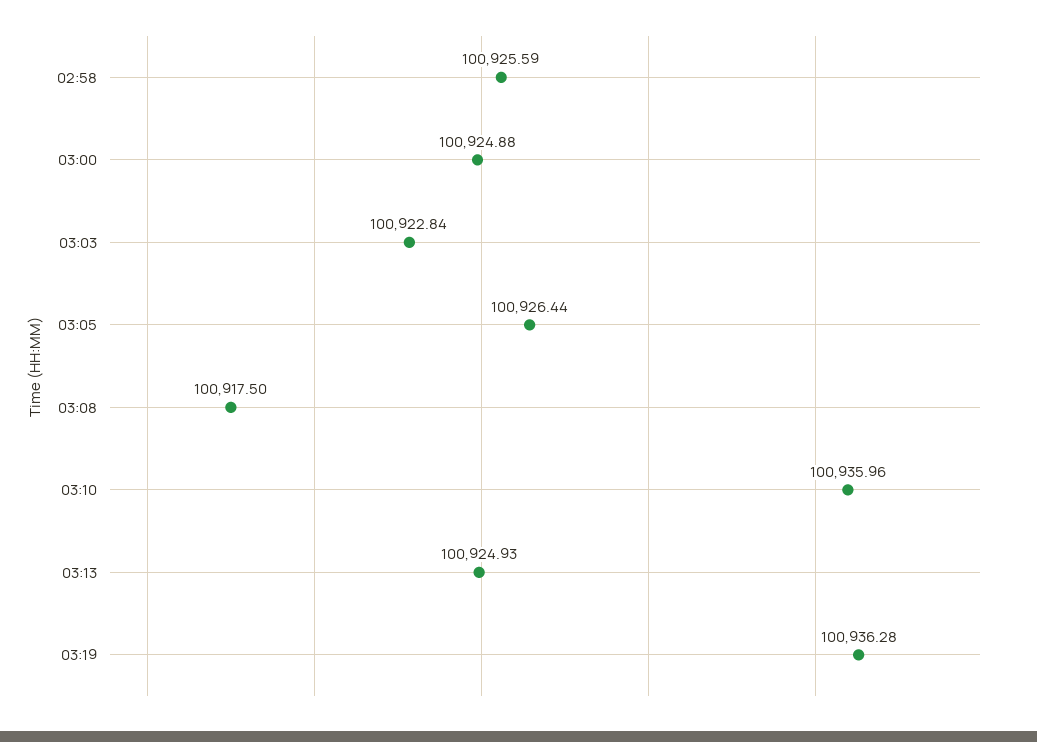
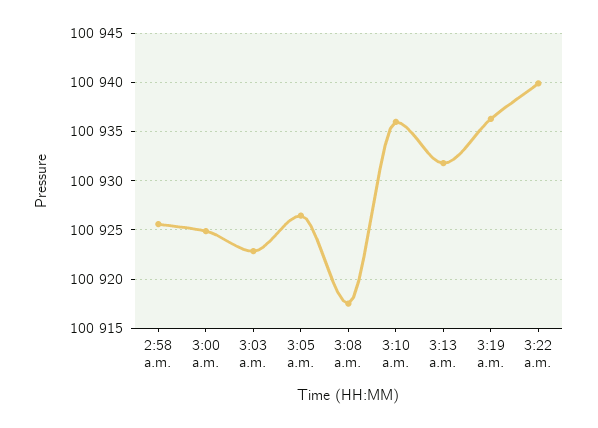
03:13: 100924.93 -> 100932
3:22 a.m.: none -> 100940

